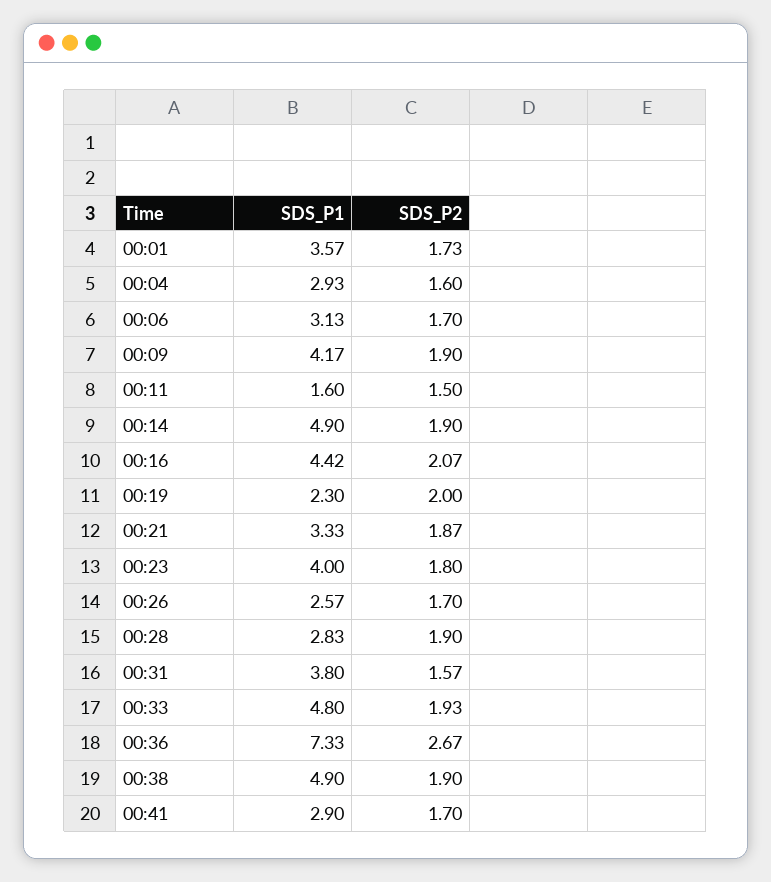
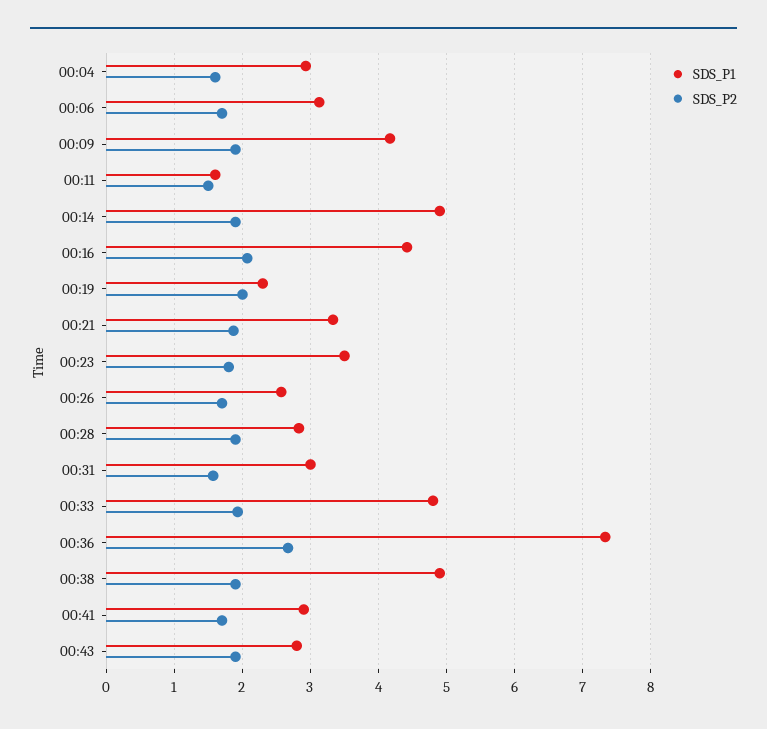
SDS_P1, 00:01: 3.57 -> none
SDS_P2, 00:01: 1.73 -> none
SDS_P1, 00:23: 4 -> 3.5
SDS_P1, 00:31: 3.8 -> 3
SDS_P1, 00:43: none -> 2.8
SDS_P2, 00:43: none -> 1.9

